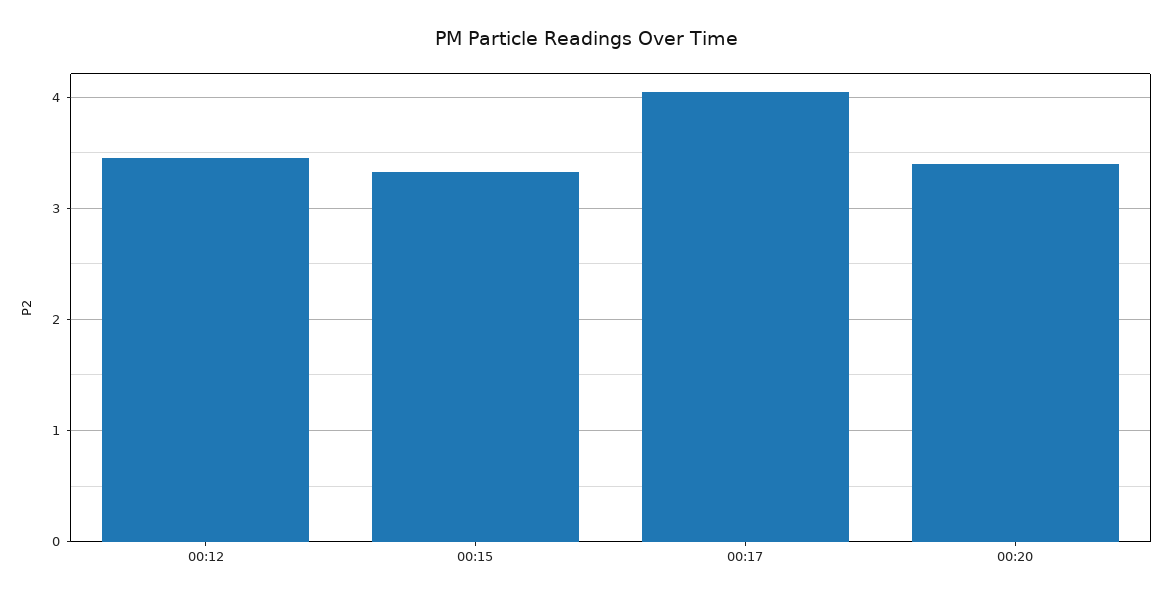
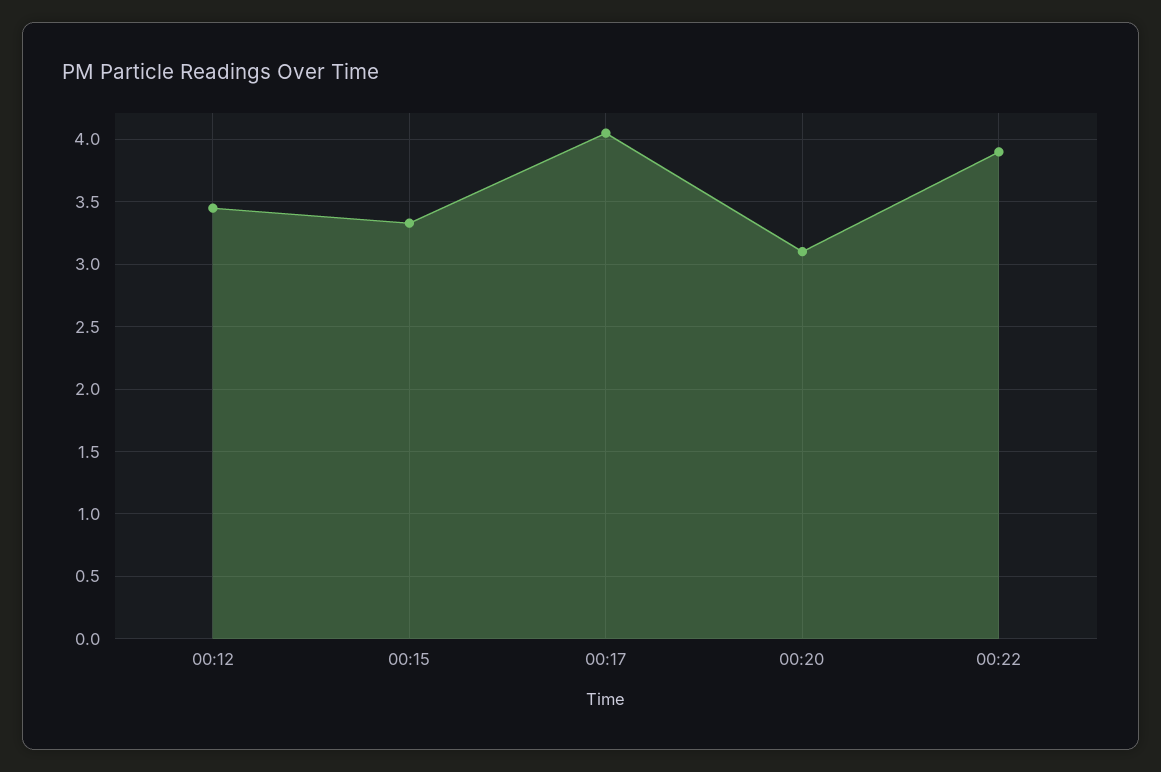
00:20: 3.4 -> 3.1
00:22: none -> 3.9

